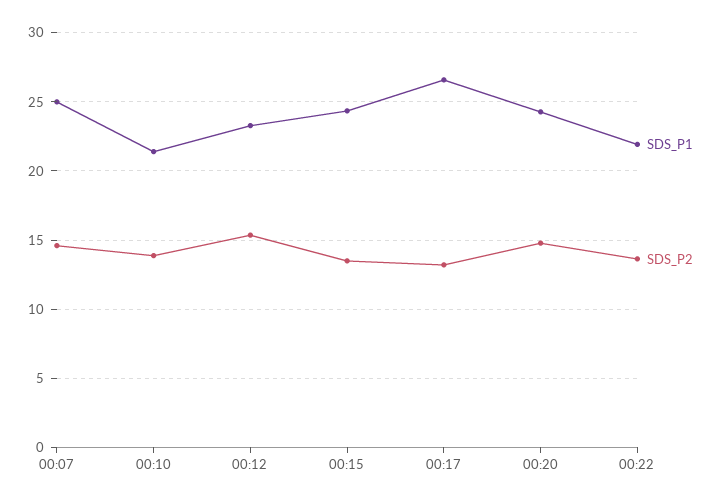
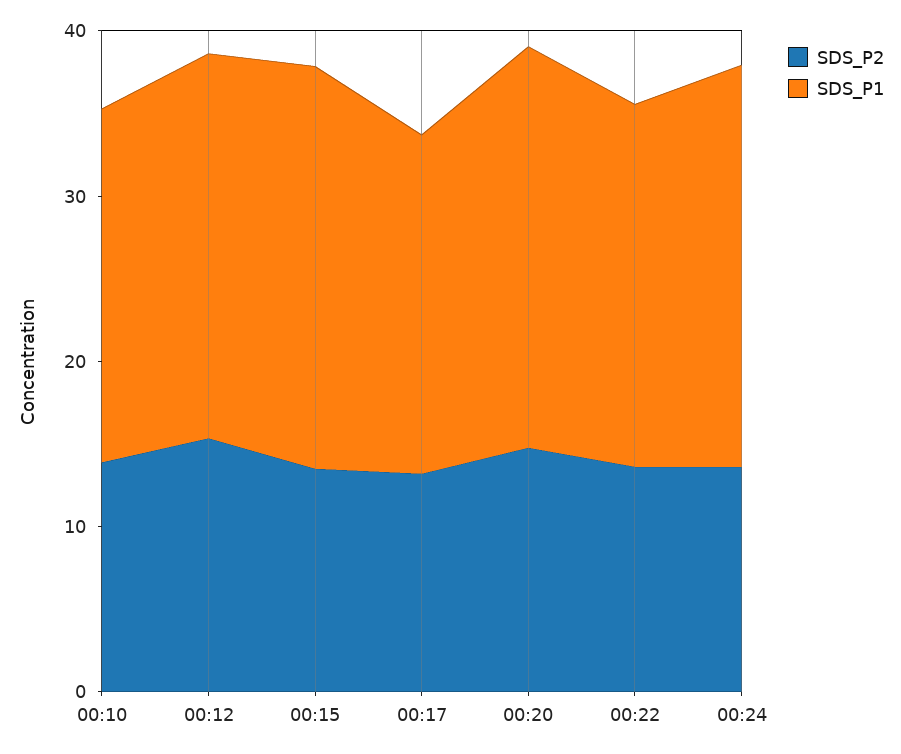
SDS_P1, 00:07: 25 -> none
SDS_P2, 00:07: 14.5 -> none
SDS_P1, 00:17: 26.5 -> 20
SDS_P2, 00:24: none -> 14
SDS_P1, 00:24: none -> 24

